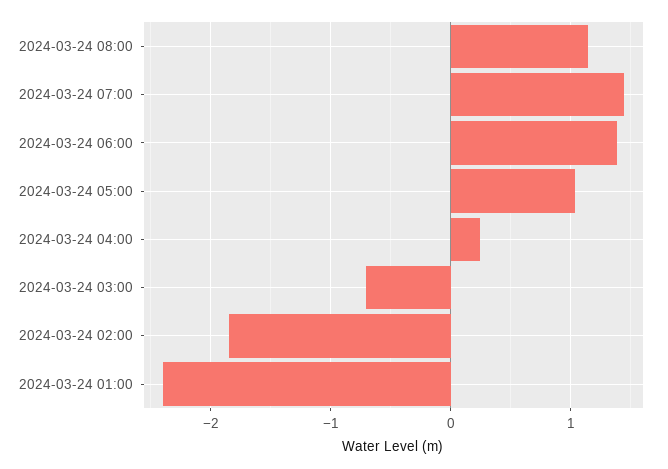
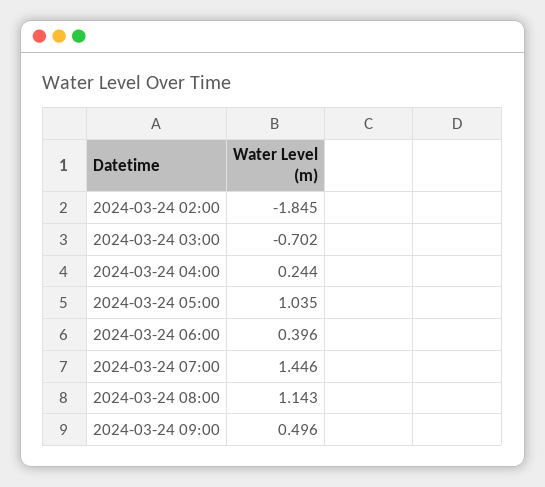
2024-03-24 06:00: 1.4 -> 0.396
2024-03-24 01:00: -2.4 -> none
2024-03-24 09:00: none -> 0.496

